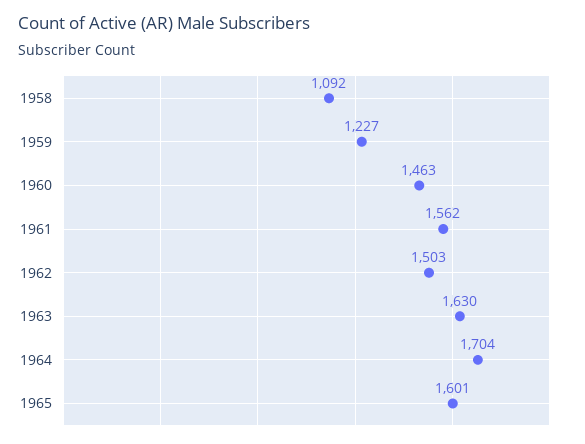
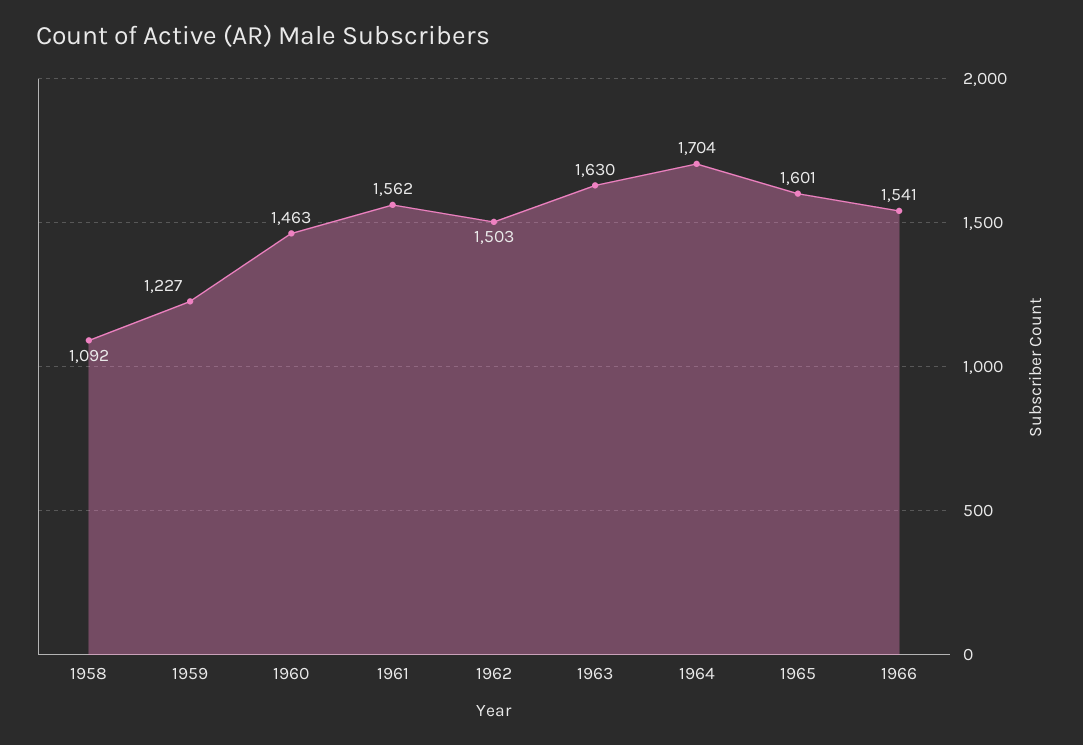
1966: none -> 1541

